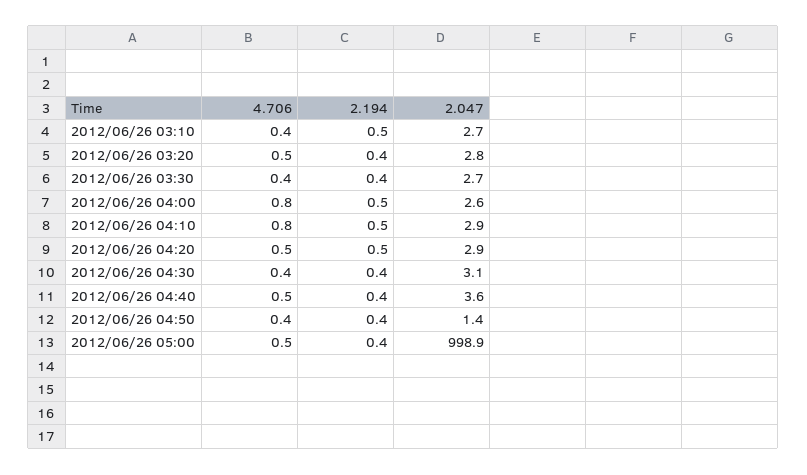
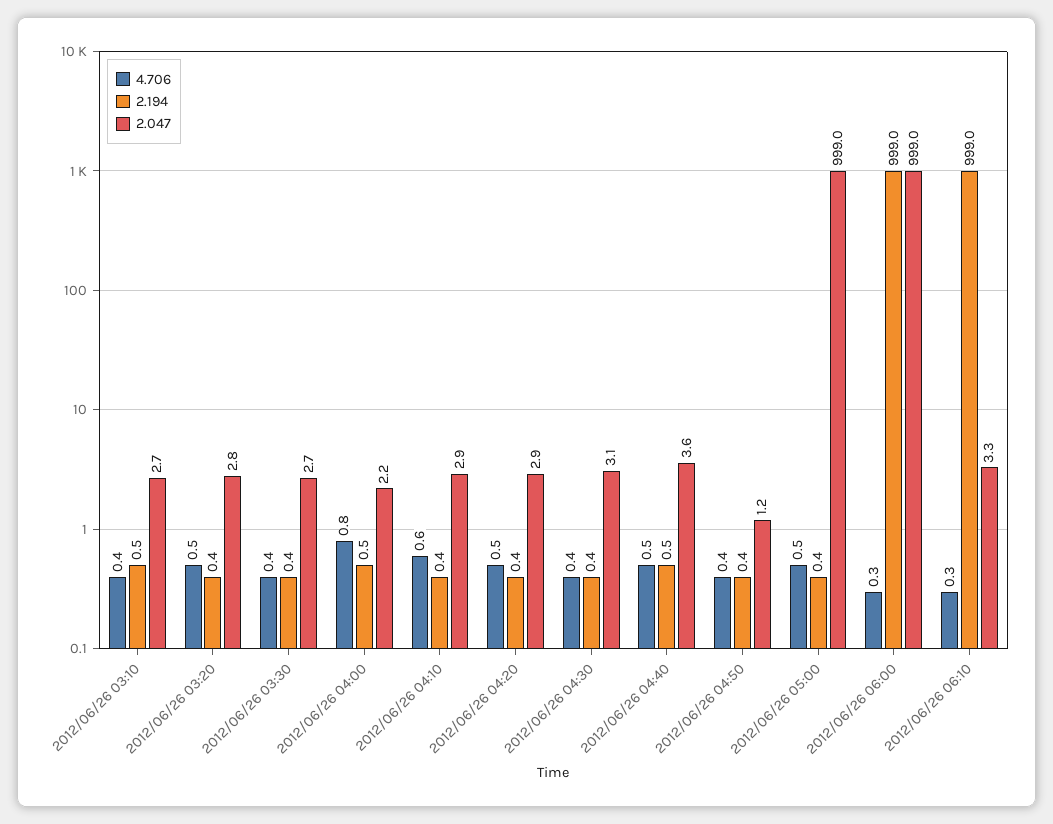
2.047, 2012/06/26 04:00: 2.6 -> 2.2
4.706, 2012/06/26 04:10: 0.8 -> 0.6
2.194, 2012/06/26 04:10: 0.5 -> 0.4
2.194, 2012/06/26 04:20: 0.5 -> 0.4
2.194, 2012/06/26 04:40: 0.4 -> 0.5
2.047, 2012/06/26 04:50: 1.4 -> 1.2
2.047, 2012/06/26 05:00: 998.9 -> 999
4.706, 2012/06/26 06:00: none -> 0.3
2.194, 2012/06/26 06:00: none -> 999
2.047, 2012/06/26 06:00: none -> 999
4.706, 2012/06/26 06:10: none -> 0.3
2.194, 2012/06/26 06:10: none -> 999
2.047, 2012/06/26 06:10: none -> 3.3

